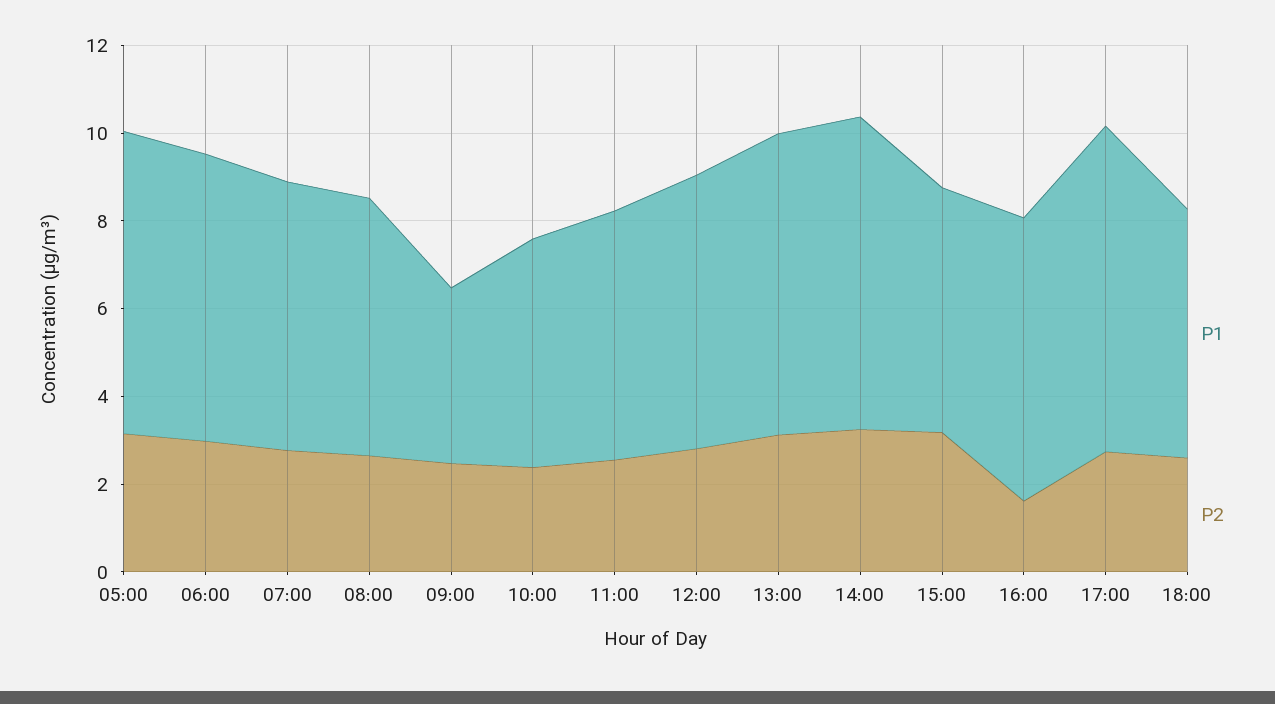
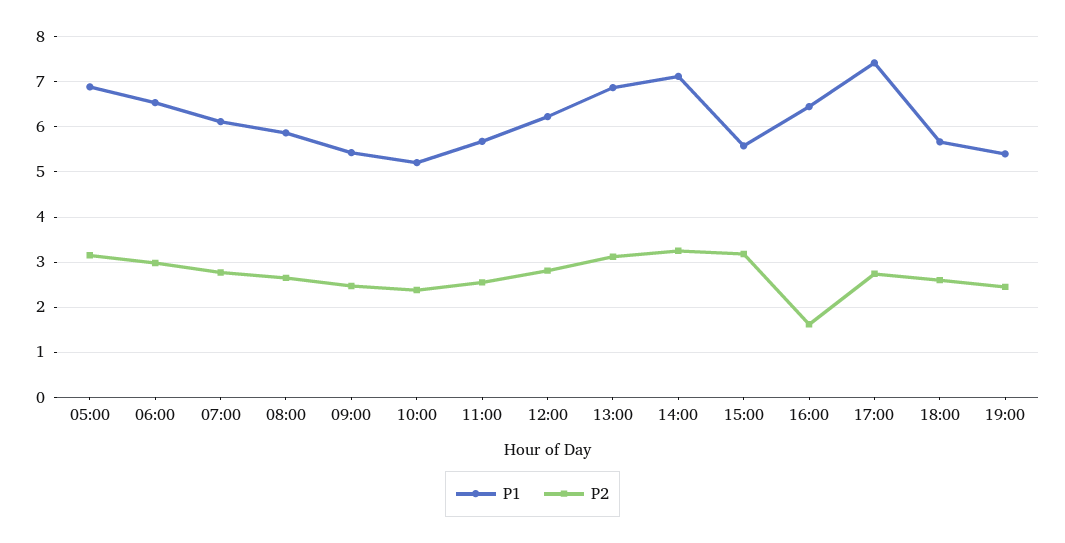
P1, 09:00: 4 -> 5.4
P1, 19:00: none -> 5.4
P2, 19:00: none -> 2.4

